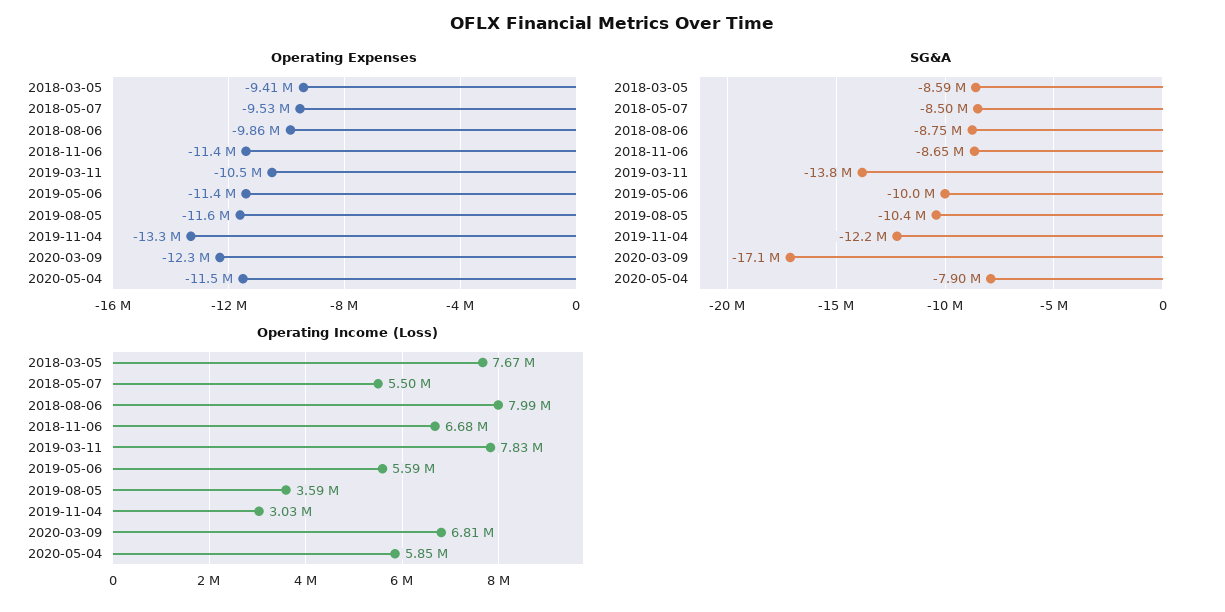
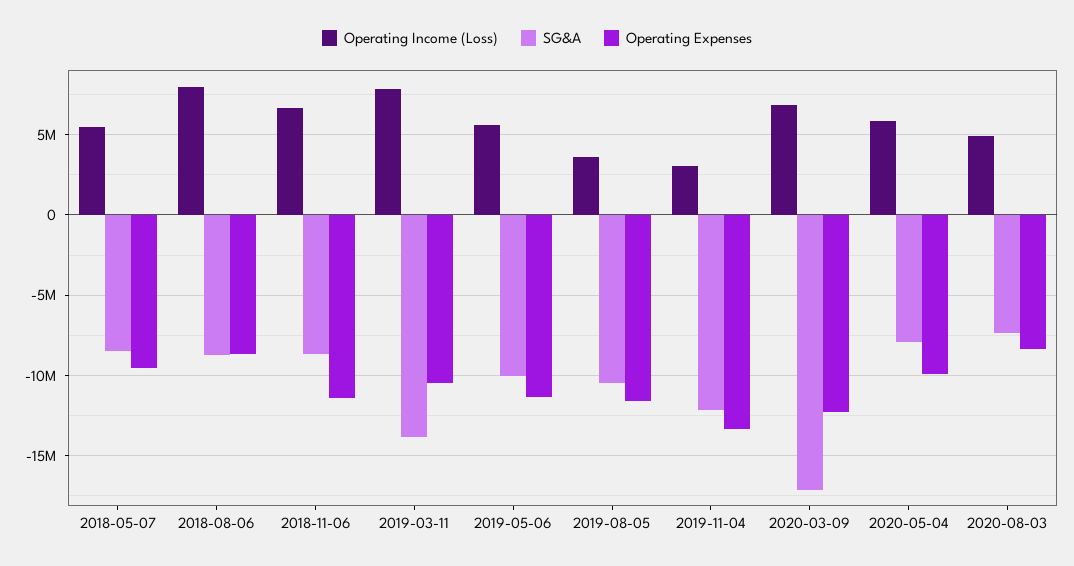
Operating Expenses, 2018-03-05: -9410000 -> none
Operating Expenses, 2018-08-06: -9860000 -> -8500000
Operating Expenses, 2020-05-04: -11500000 -> -10000000
SG&A, 2018-03-05: -8590000 -> none
Operating Income (Loss), 2018-03-05: 7670000 -> none
Operating Income (Loss), 2020-08-03: none -> 5000000
SG&A, 2020-08-03: none -> -7500000
Operating Expenses, 2020-08-03: none -> -8500000

